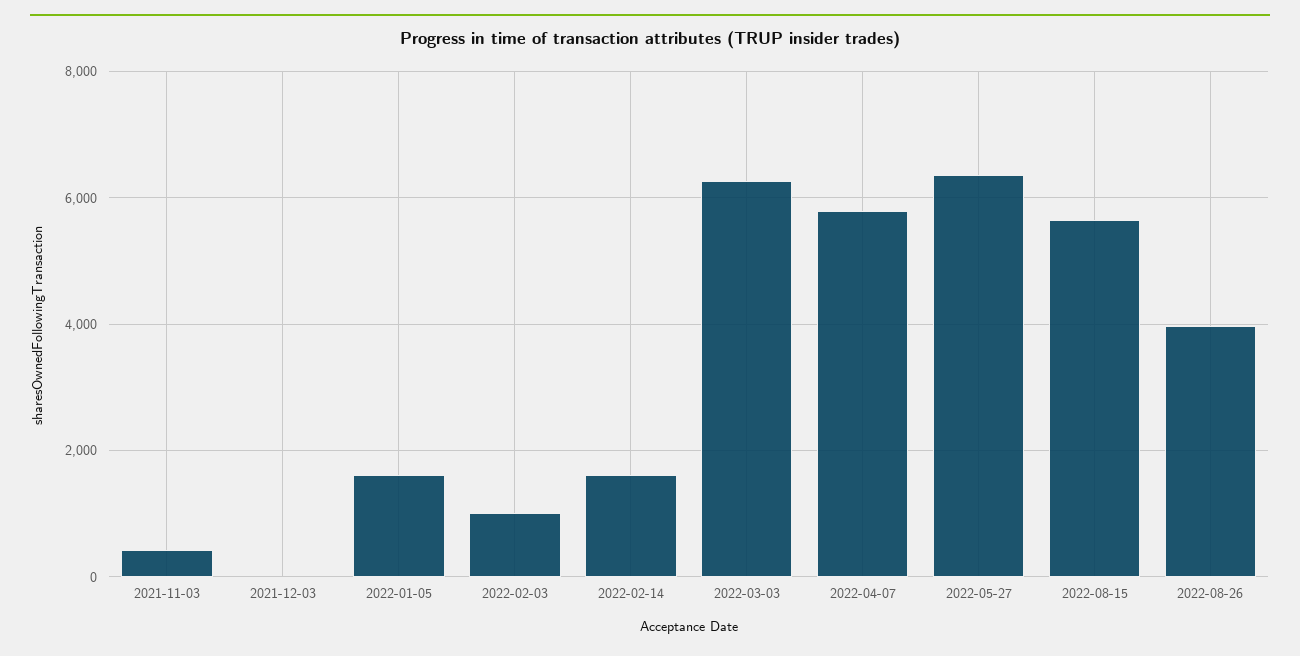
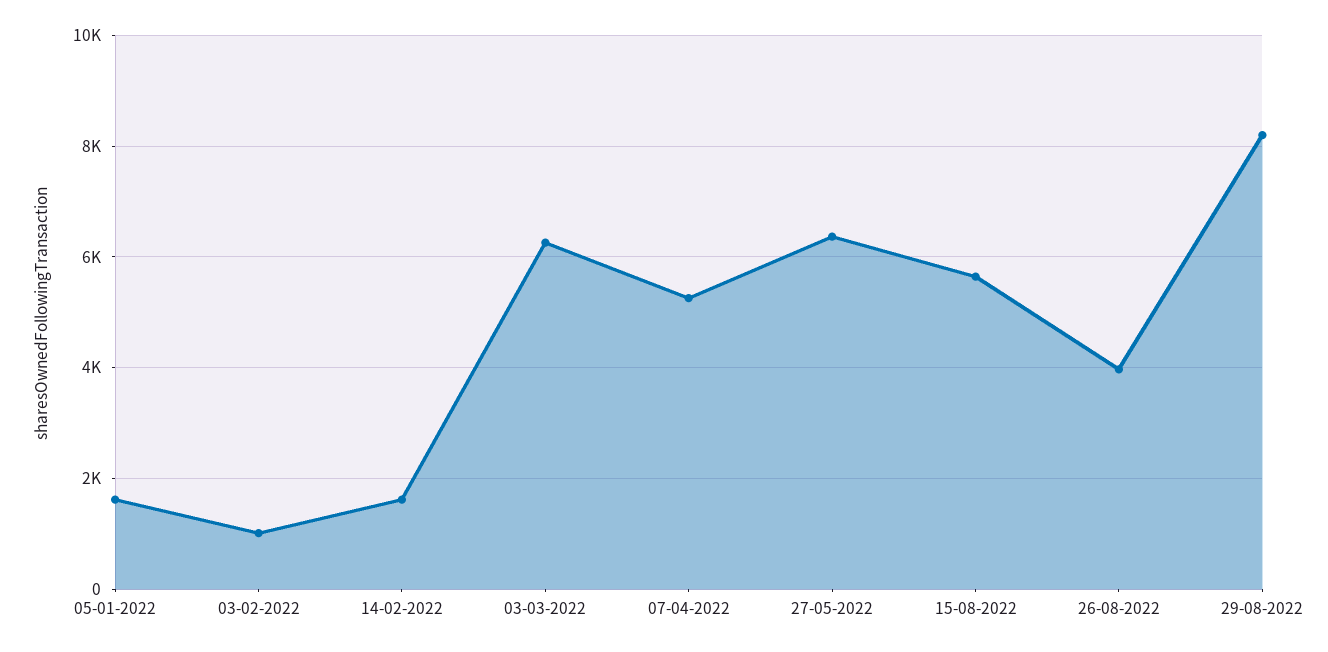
2021-11-03: 400 -> none
2021-12-03: 0 -> none
2022-04-07: 5800 -> 5200
29-08-2022: none -> 8200

